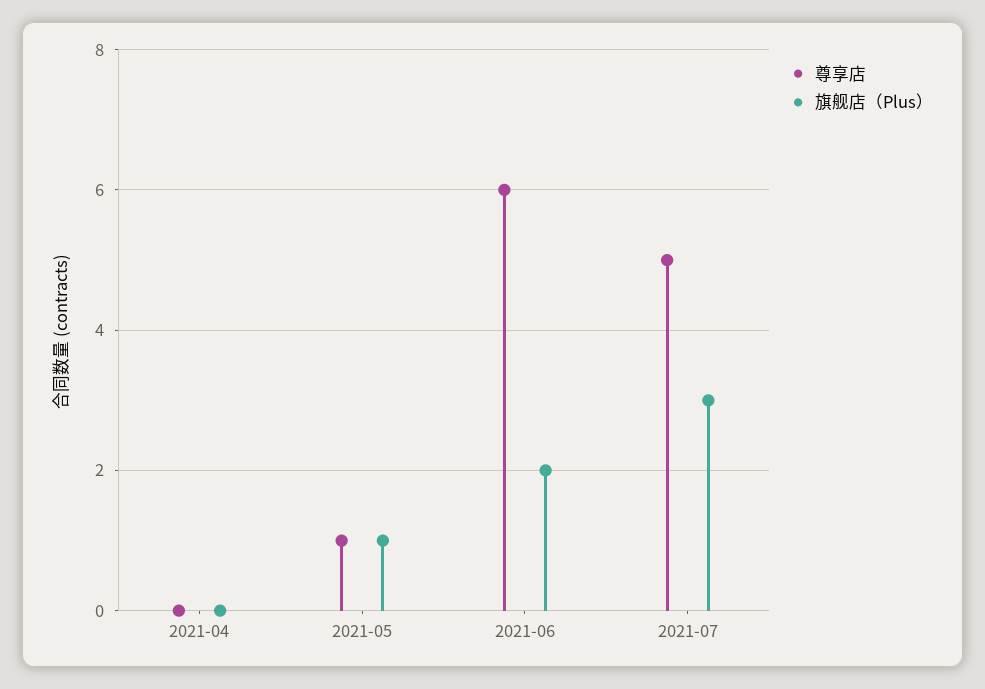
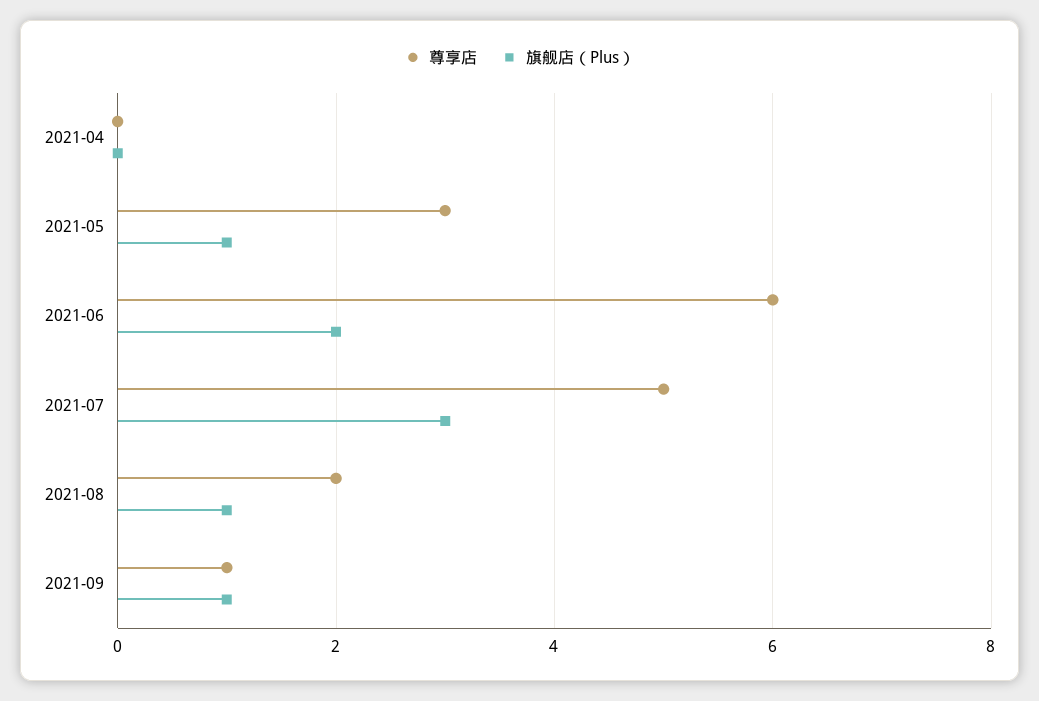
尊享店, 2021-05: 1 -> 3
尊享店, 2021-08: none -> 2
旗舰店（Plus）, 2021-08: none -> 1
尊享店, 2021-09: none -> 1
旗舰店（Plus）, 2021-09: none -> 1

